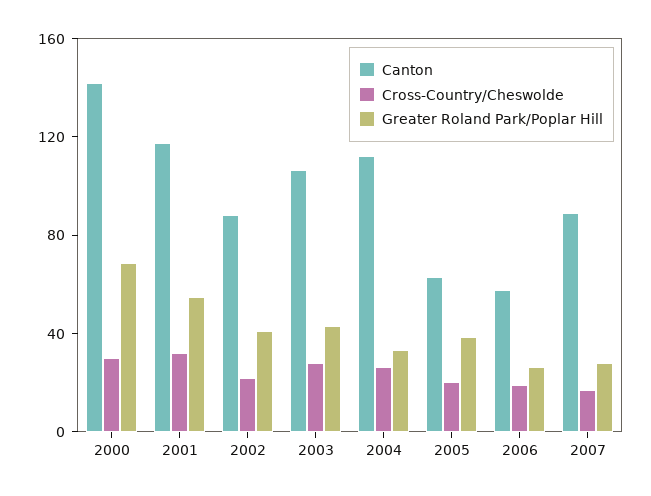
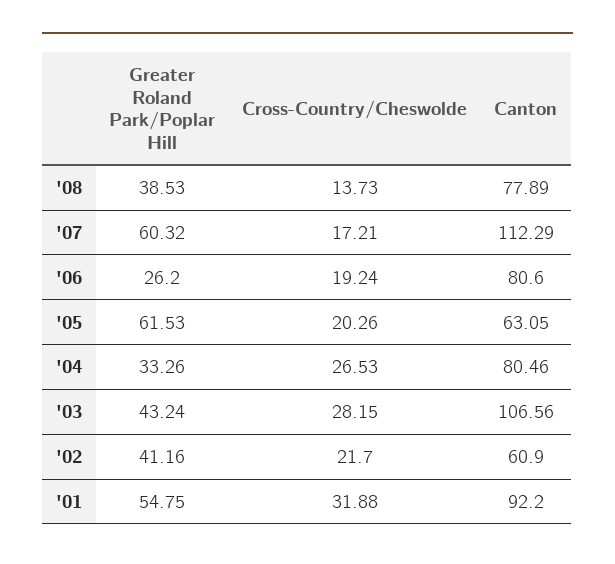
Canton, 2000: 140 -> none
Cross-Country/Cheswolde, 2000: 30 -> none
Greater Roland Park/Poplar Hill, 2000: 70 -> none
Canton, 2001: 120 -> 92.2
Canton, 2002: 90 -> 60.9
Canton, 2004: 110 -> 80.46
Greater Roland Park/Poplar Hill, 2005: 40 -> 61.53
Canton, 2006: 60 -> 80.6
Canton, 2007: 90 -> 112.29
Greater Roland Park/Poplar Hill, 2007: 30 -> 60.32
Greater Roland Park/Poplar Hill, '08: none -> 38.53
Cross-Country/Cheswolde, '08: none -> 13.73
Canton, '08: none -> 77.89

